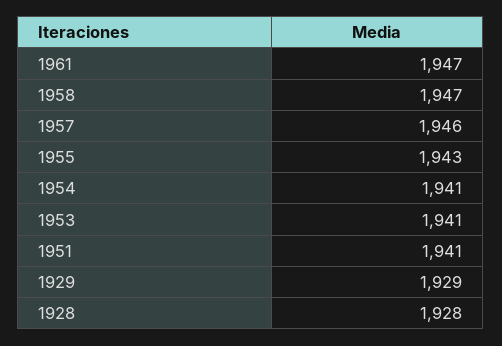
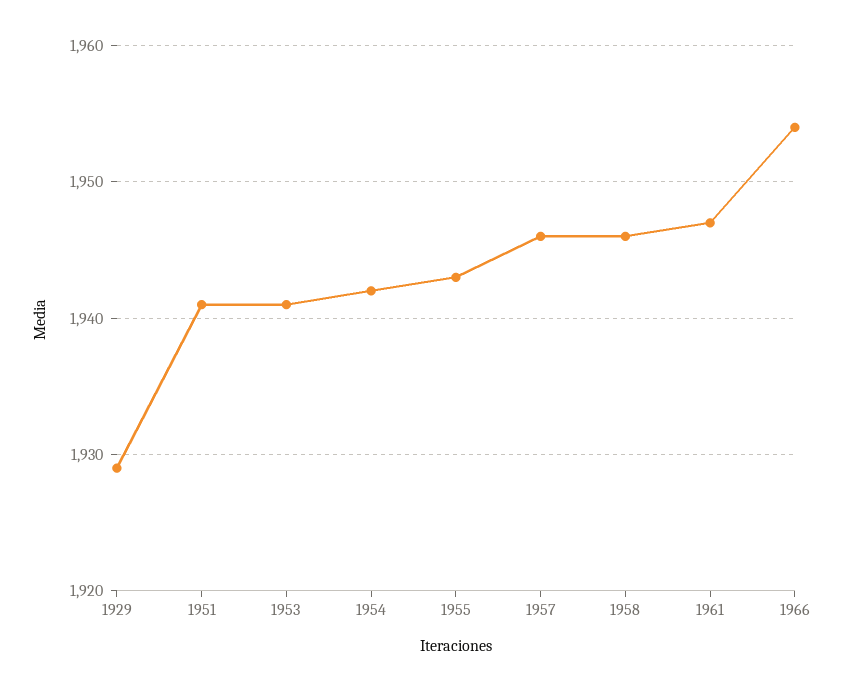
1958: 1947 -> 1946
1954: 1941 -> 1942
1928: 1928 -> none
1966: none -> 1954

